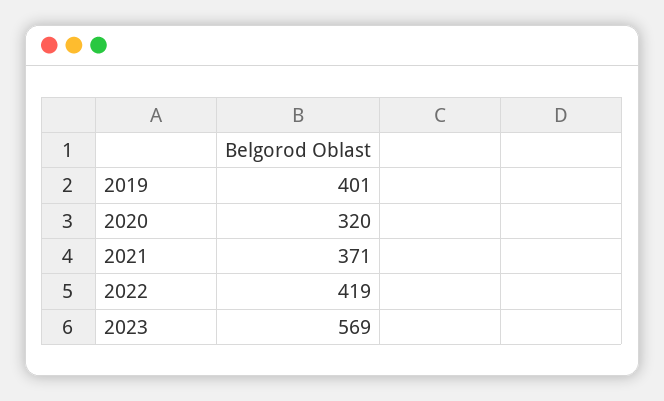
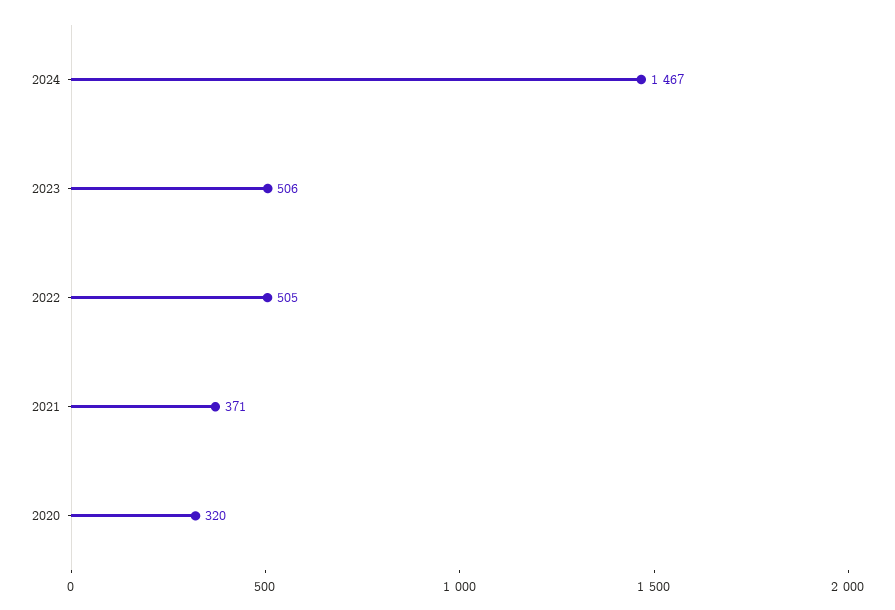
2019: 401 -> none
2022: 419 -> 505
2023: 569 -> 506
2024: none -> 1467

